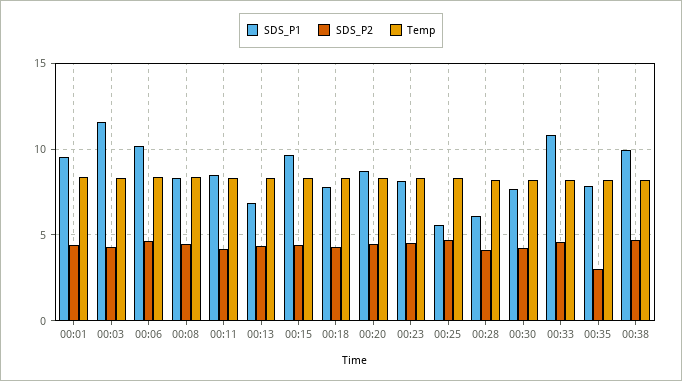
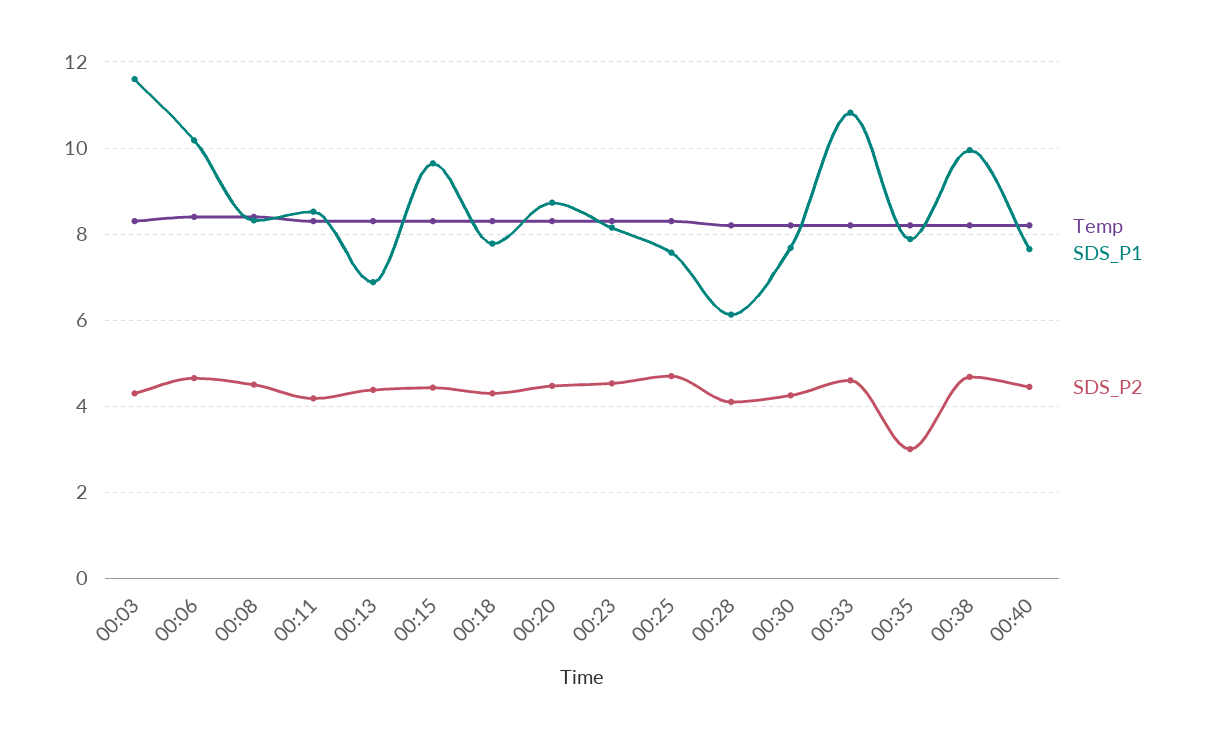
SDS_P1, 00:01: 9.5 -> none
SDS_P2, 00:01: 4.5 -> none
Temp, 00:01: 8.5 -> none
SDS_P1, 00:25: 5.5 -> 7.6
Temp, 00:40: none -> 8.2
SDS_P1, 00:40: none -> 7.6
SDS_P2, 00:40: none -> 4.4

